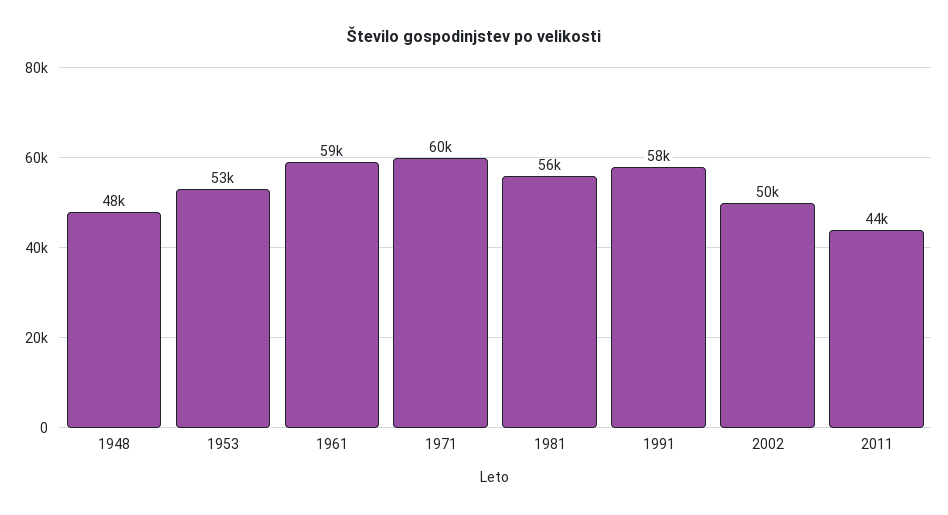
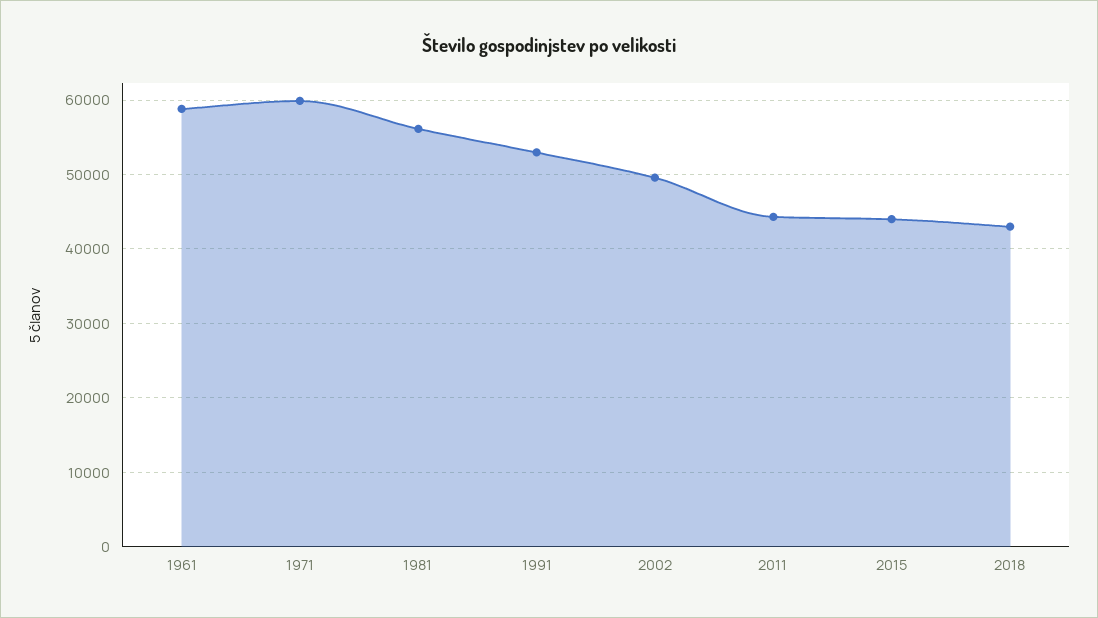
1948: 48000 -> none
1953: 53000 -> none
1991: 58000 -> 53000
2015: none -> 44000
2018: none -> 43000

